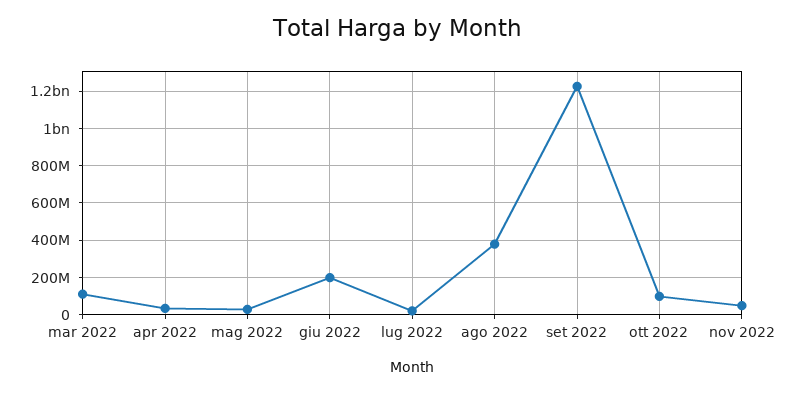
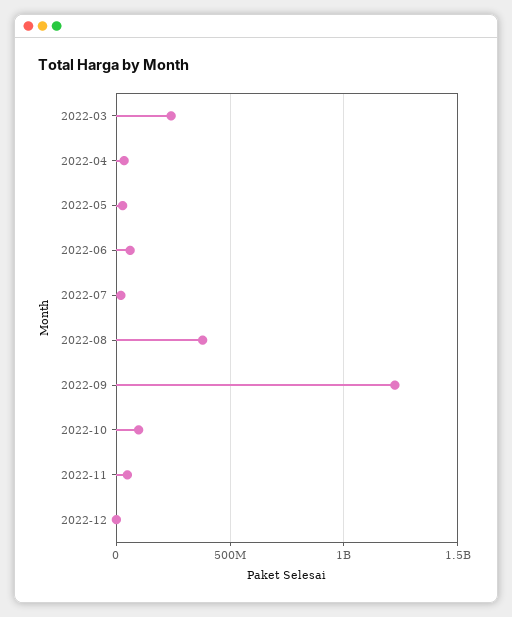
mar 2022: 100000000 -> 250000000
giu 2022: 200000000 -> 50000000
2022-12: none -> 0

